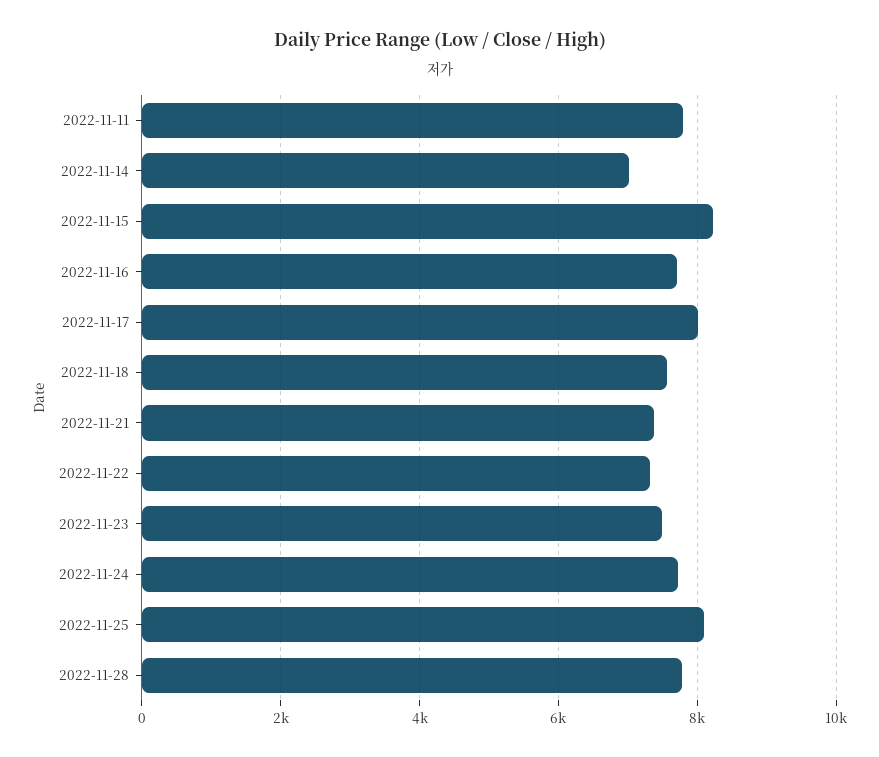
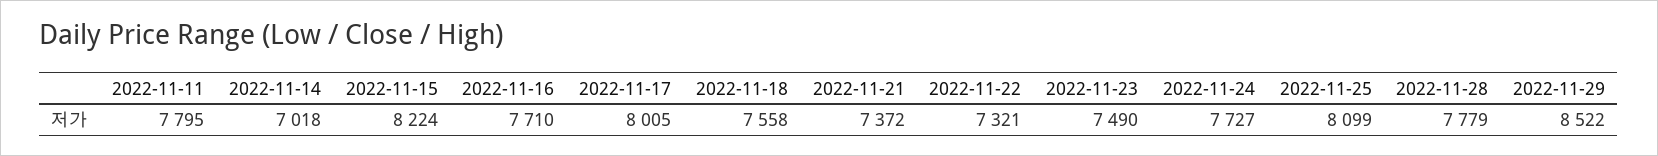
2022-11-29: none -> 8522

